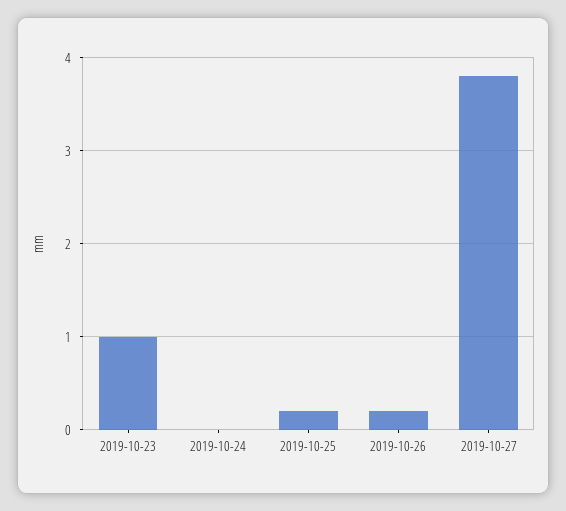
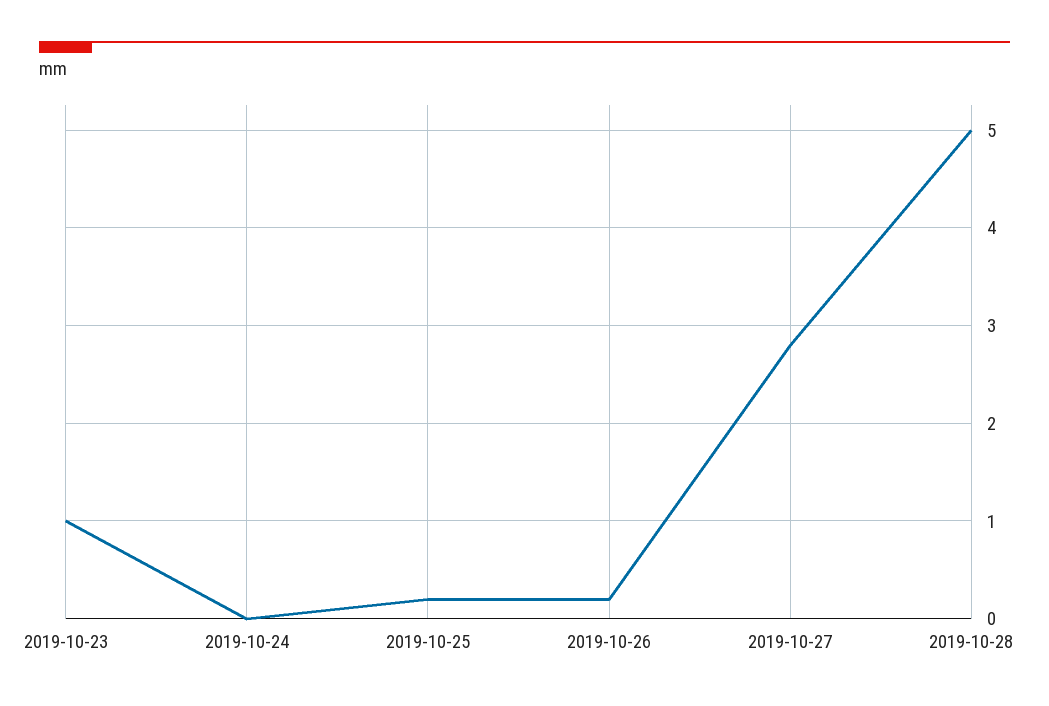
2019-10-27: 3.8 -> 2.8
2019-10-28: none -> 5

